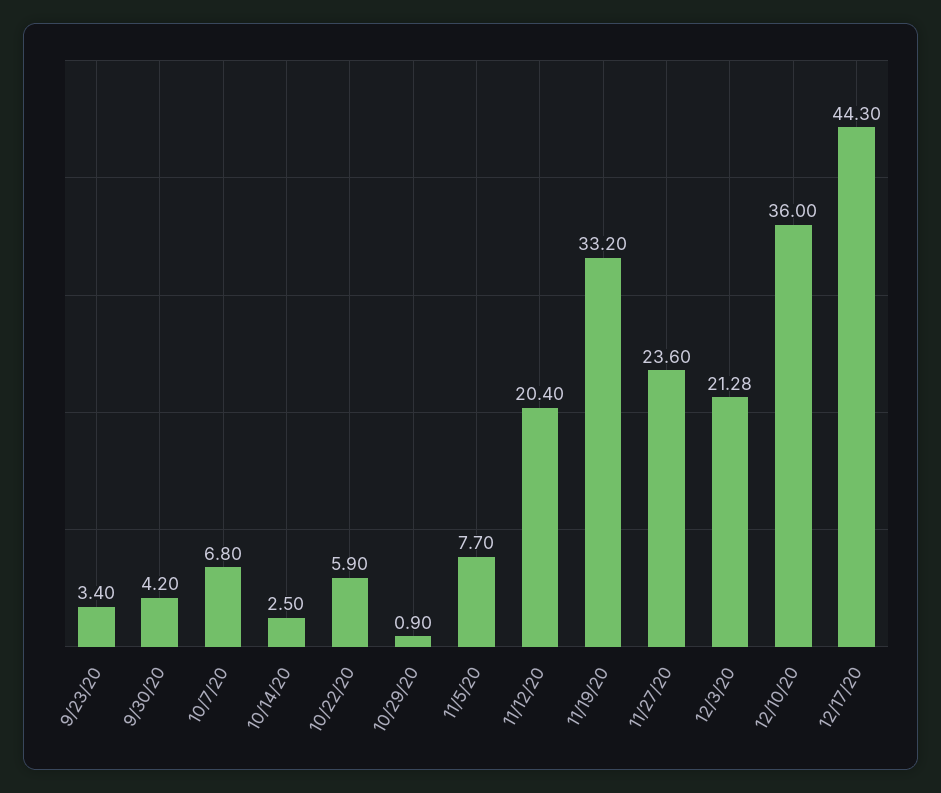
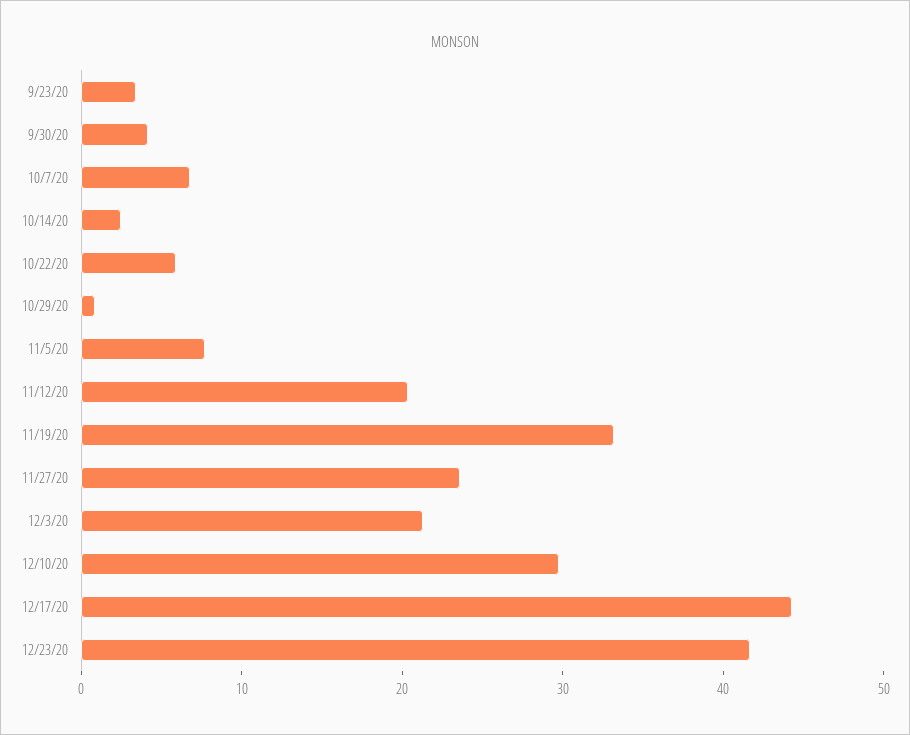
12/10/20: 36 -> 30
12/23/20: none -> 42

